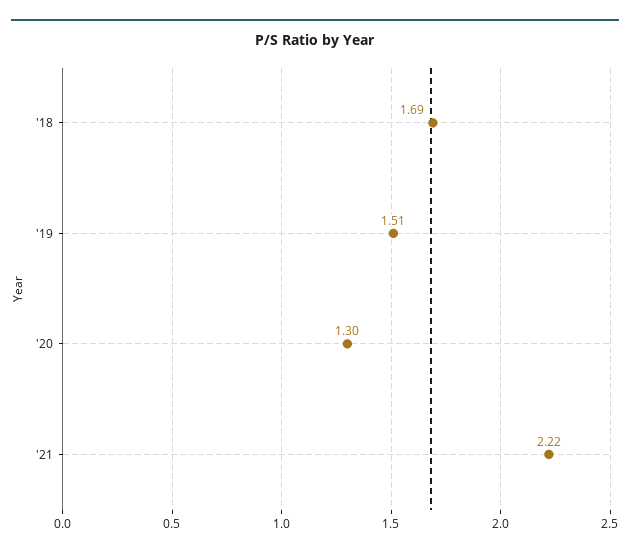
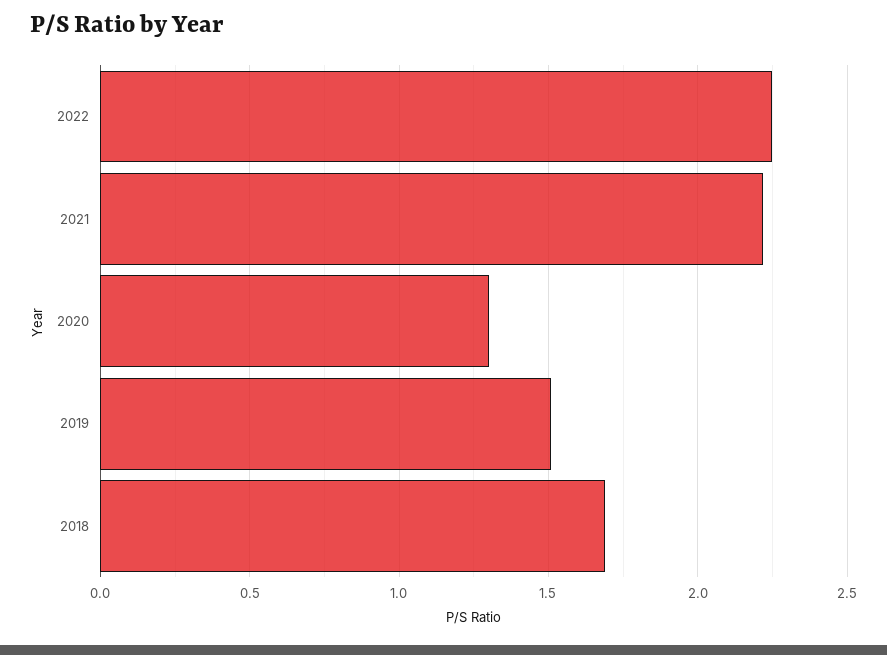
2022: none -> 2.25

